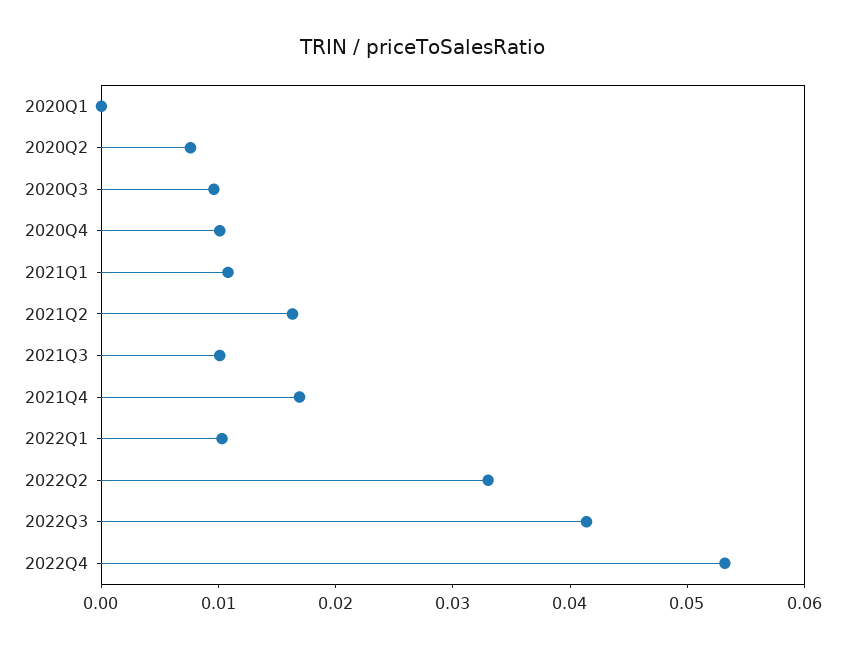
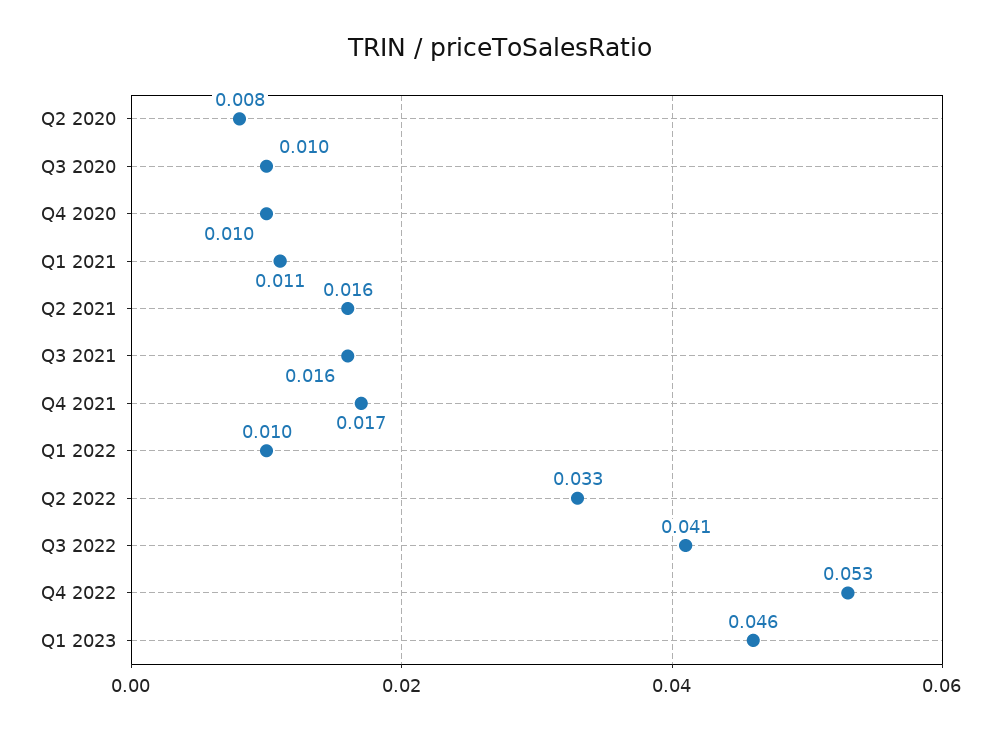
2020Q1: 0 -> none
2021Q3: 0.01 -> 0.016
Q1 2023: none -> 0.046

